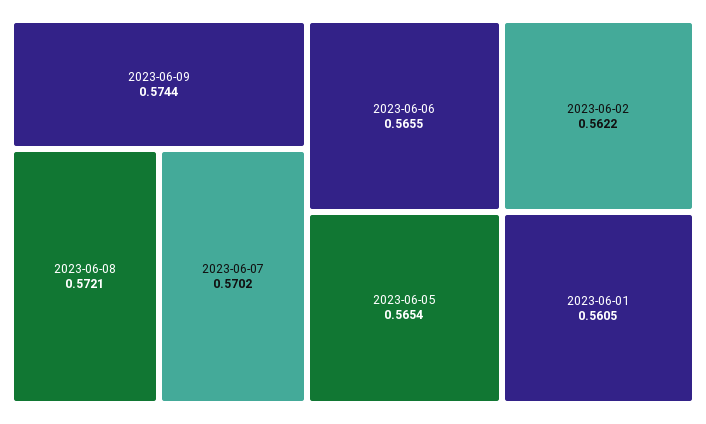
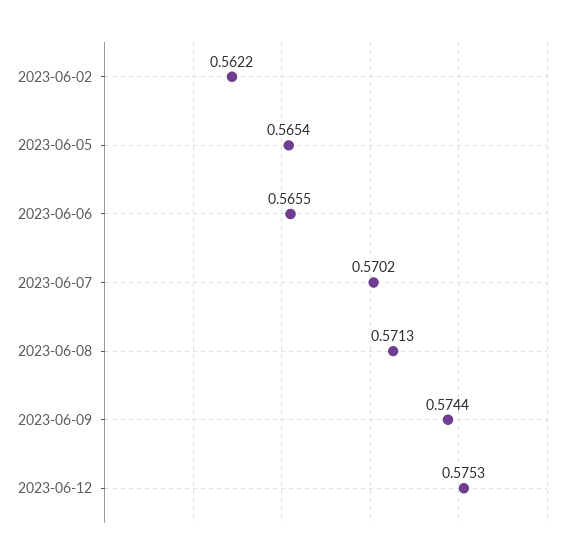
2023-06-08: 0.5721 -> 0.5713
2023-06-01: 0.5605 -> none
2023-06-12: none -> 0.5753

